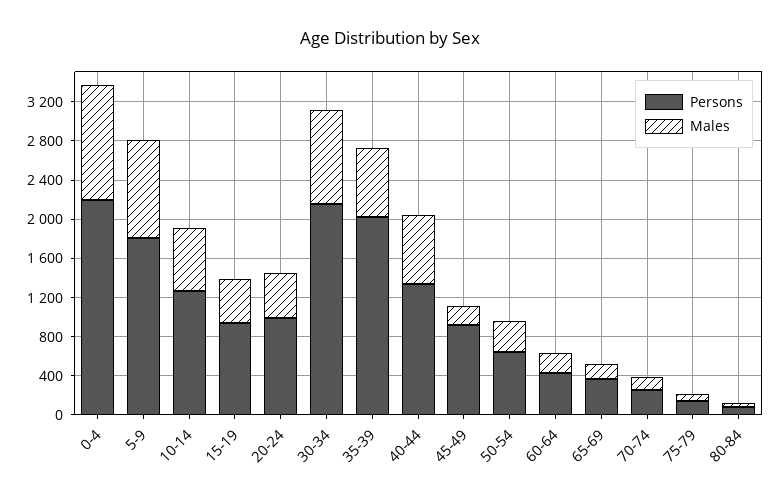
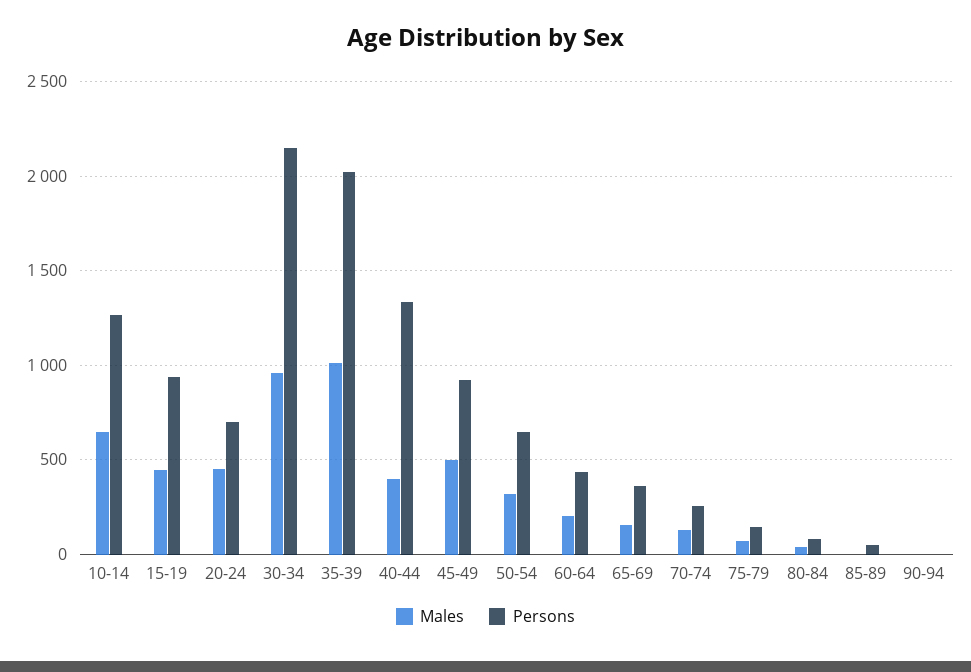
Persons, 0-4: 2200 -> none
Males, 0-4: 1200 -> none
Persons, 5-9: 1800 -> none
Males, 5-9: 1000 -> none
Persons, 20-24: 1000 -> 700
Males, 35-39: 700 -> 1000
Males, 40-44: 700 -> 400
Males, 45-49: 200 -> 500
Males, 85-89: none -> 0
Persons, 85-89: none -> 50
Males, 90-94: none -> 0
Persons, 90-94: none -> 0

